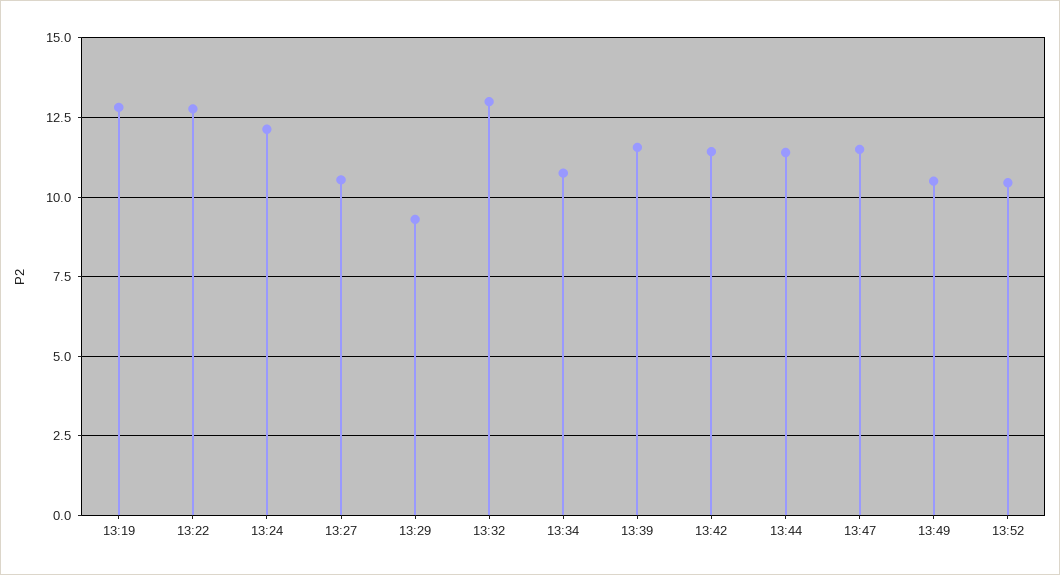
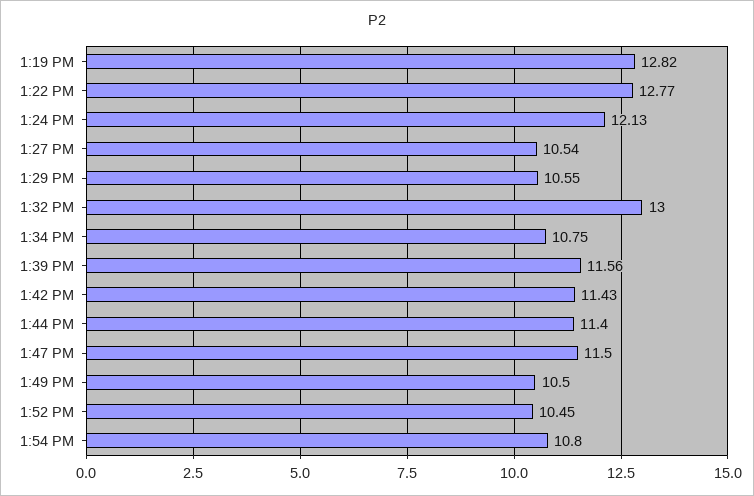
13:29: 9.25 -> 10.55
1:54 PM: none -> 10.8

